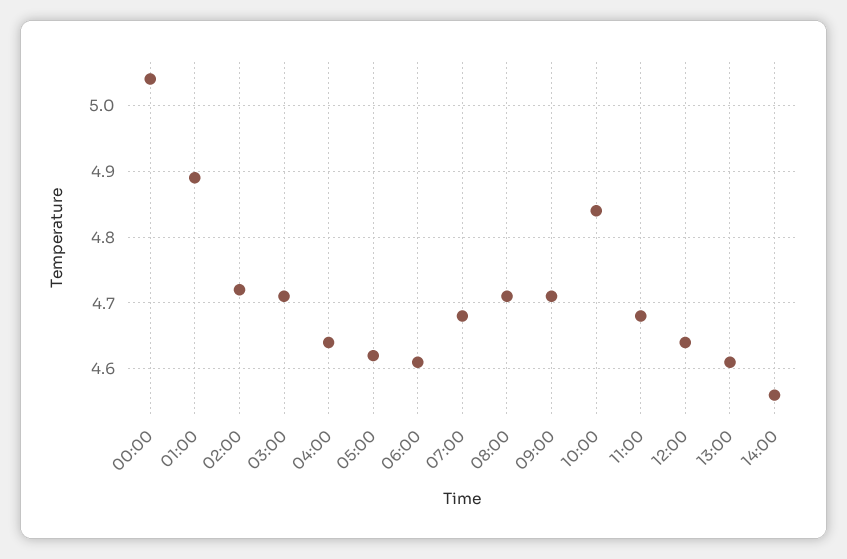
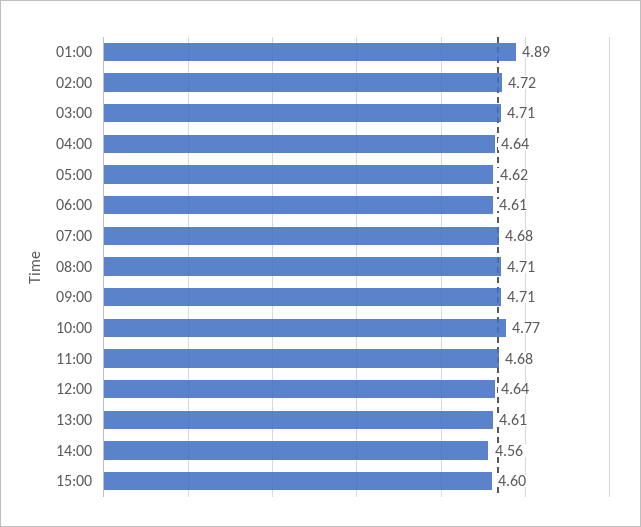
00:00: 5.04 -> none
10:00: 4.84 -> 4.77
15:00: none -> 4.6

